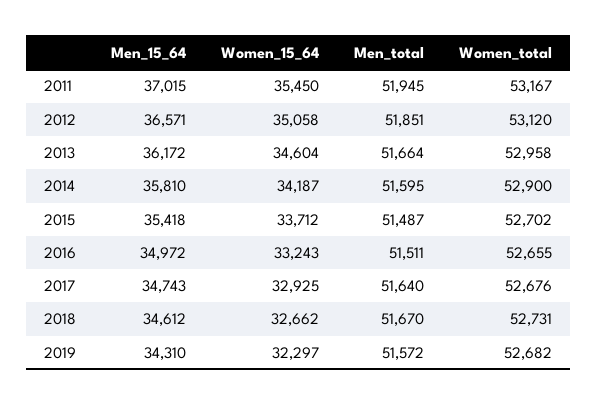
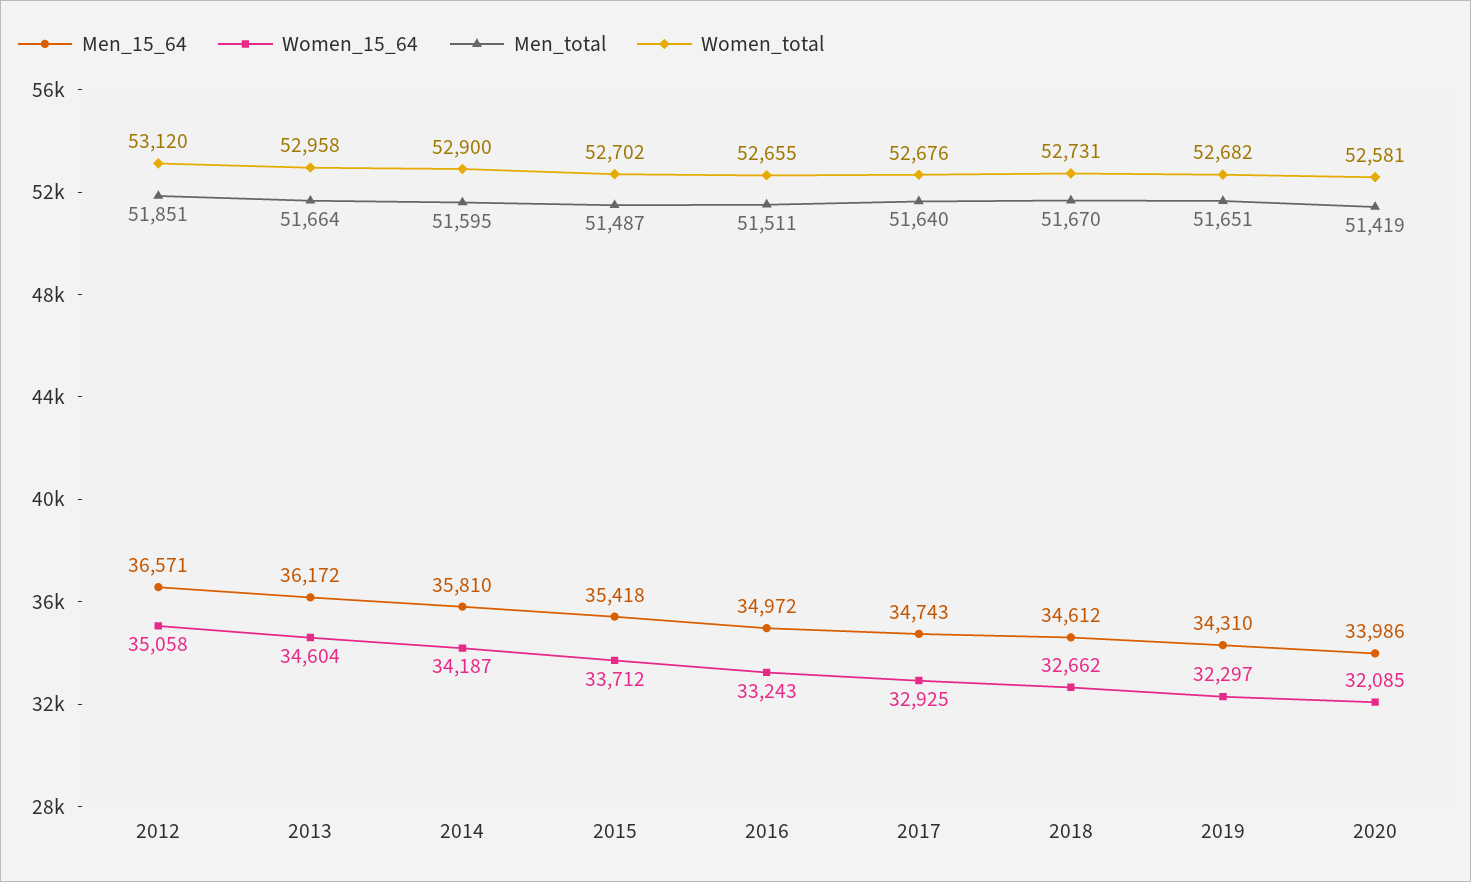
Men_15_64, 2011: 37015 -> none
Women_15_64, 2011: 35450 -> none
Men_total, 2011: 51945 -> none
Women_total, 2011: 53167 -> none
Men_total, 2019: 51572 -> 51651
Men_15_64, 2020: none -> 33986
Women_15_64, 2020: none -> 32085
Men_total, 2020: none -> 51419
Women_total, 2020: none -> 52581

